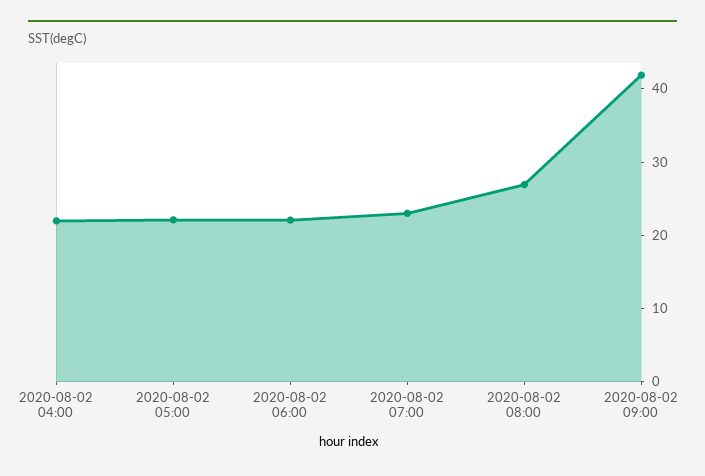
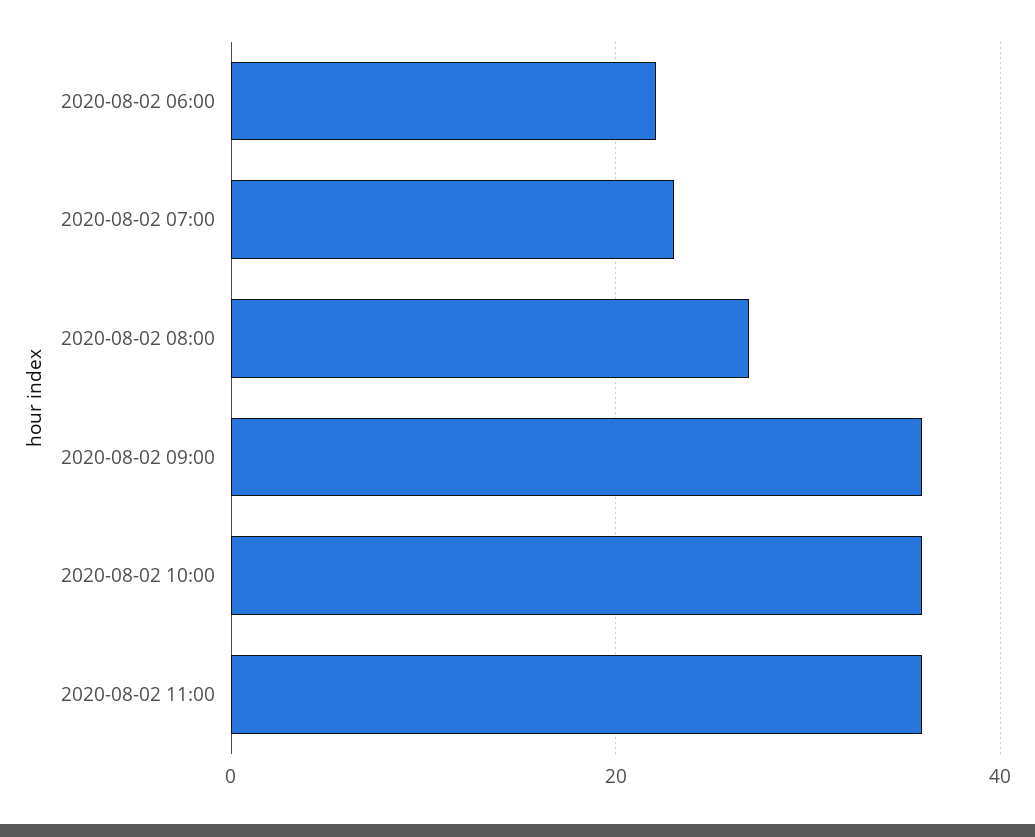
2020-08-02 04:00: 22 -> none
2020-08-02 05:00: 22 -> none
2020-08-02 09:00: 42 -> 36
2020-08-02 10:00: none -> 36
2020-08-02 11:00: none -> 36

